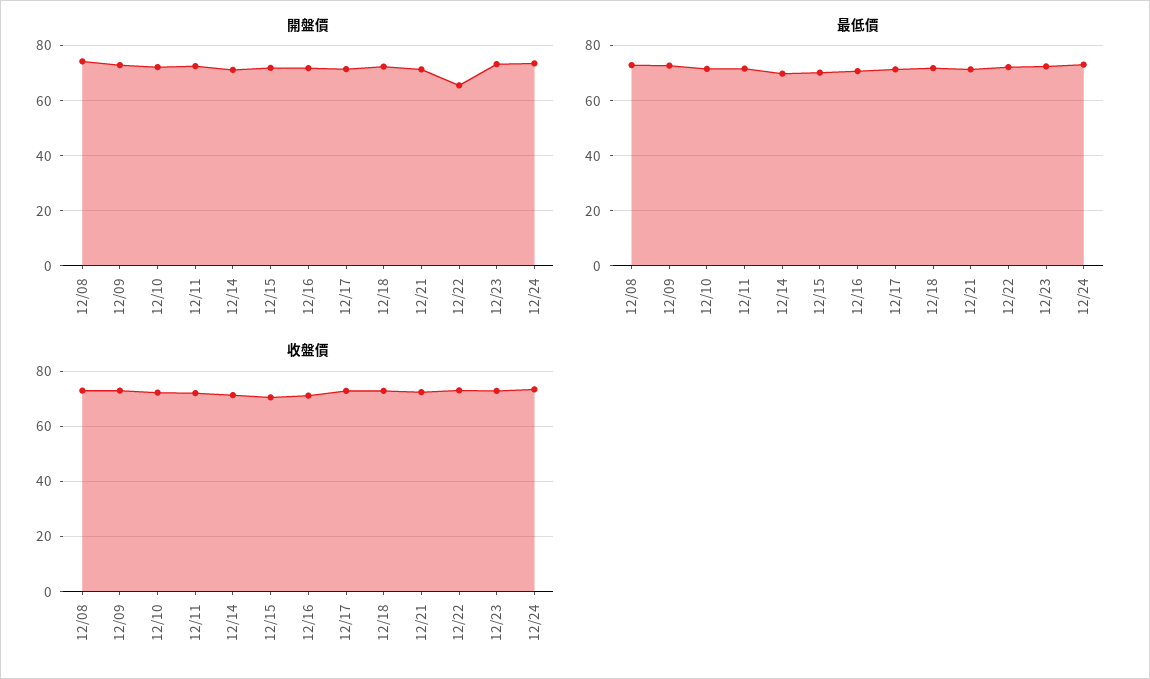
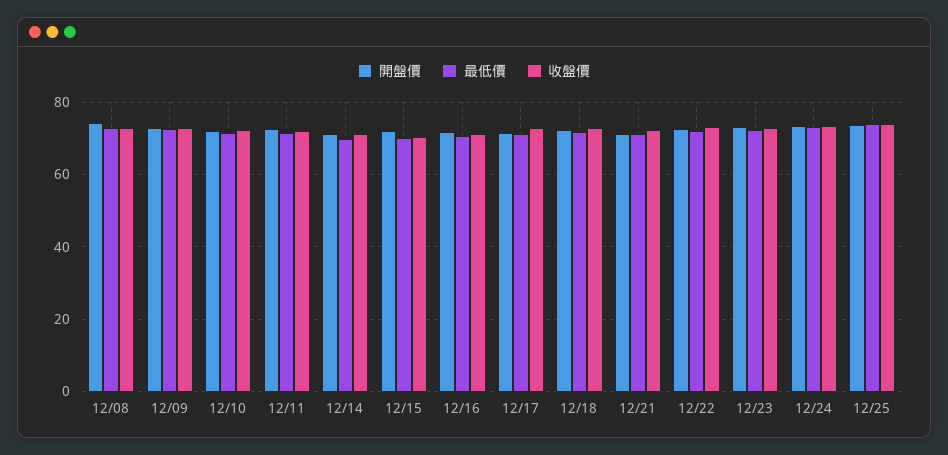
開盤價, 12/22: 65 -> 72
開盤價, 12/25: none -> 74
最低價, 12/25: none -> 74
收盤價, 12/25: none -> 74

